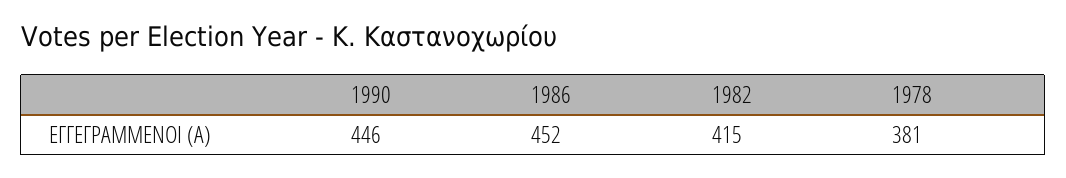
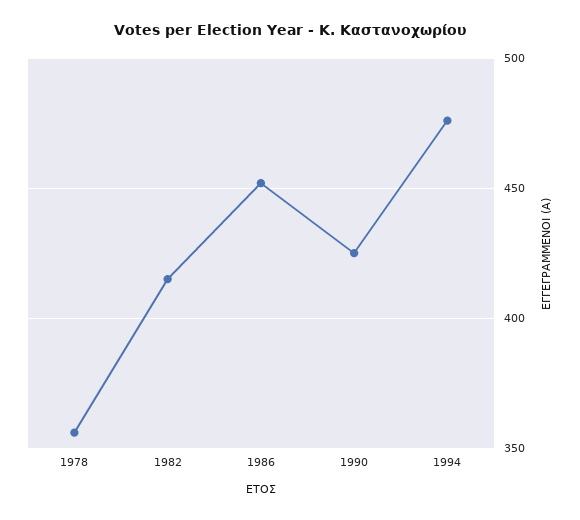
1990: 446 -> 425
1978: 381 -> 355
1994: none -> 475

